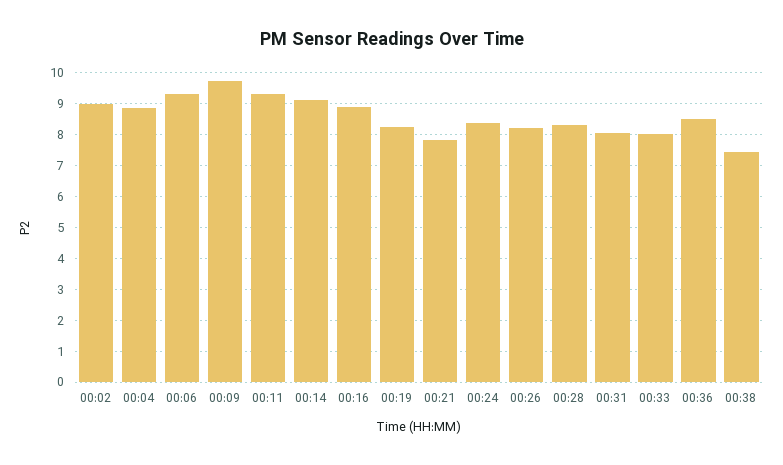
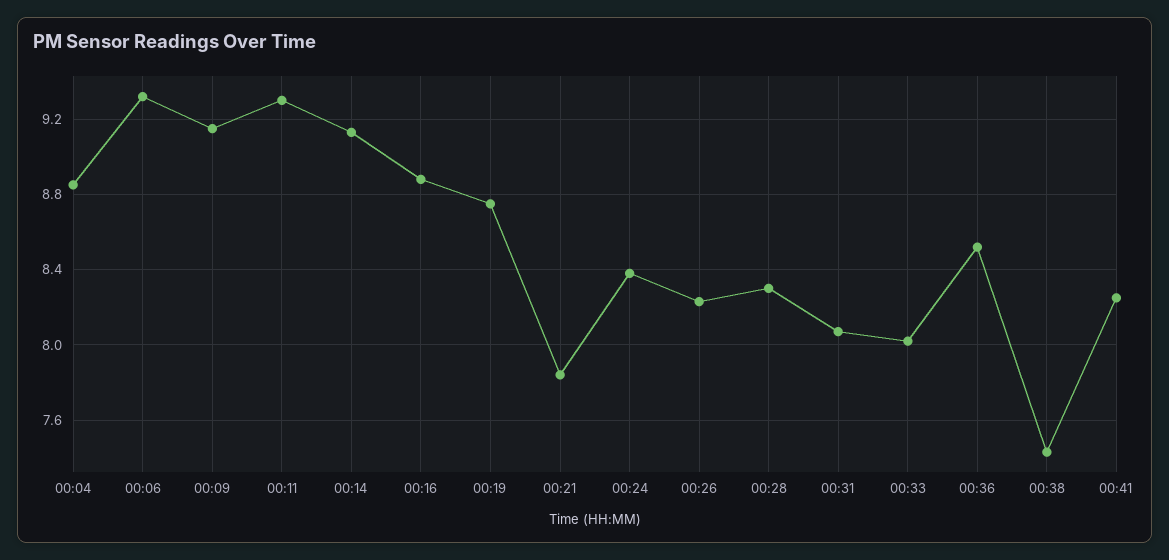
00:02: 9 -> none
00:09: 9.8 -> 9.15
00:19: 8.2 -> 8.75
00:41: none -> 8.25

